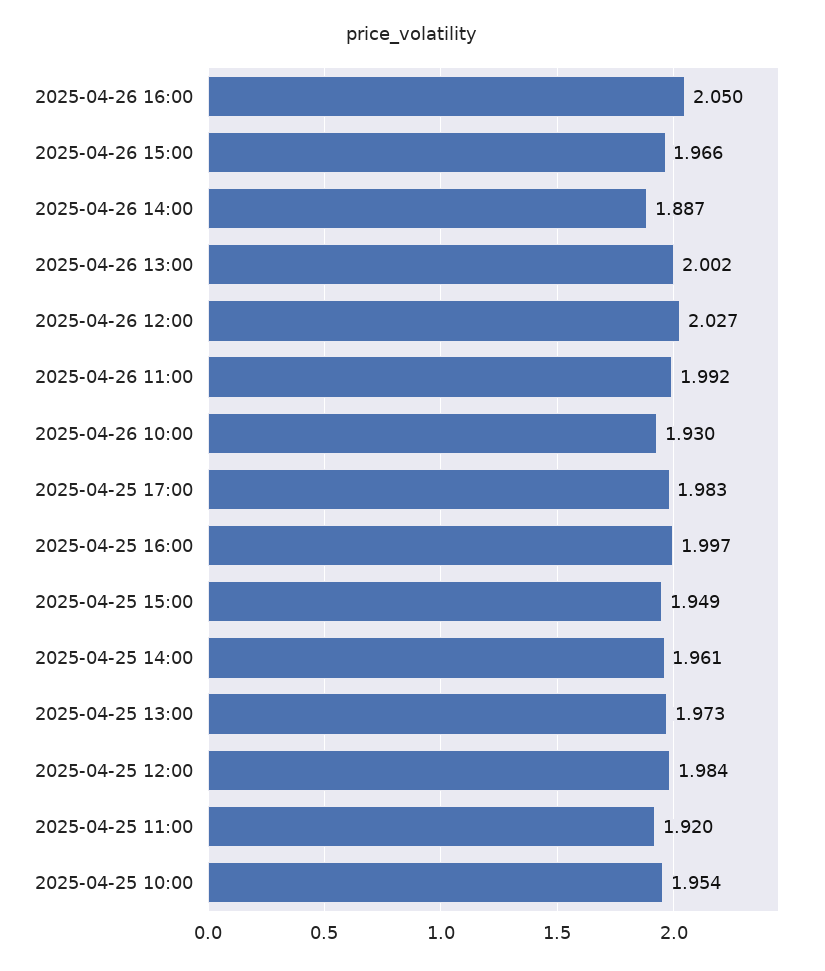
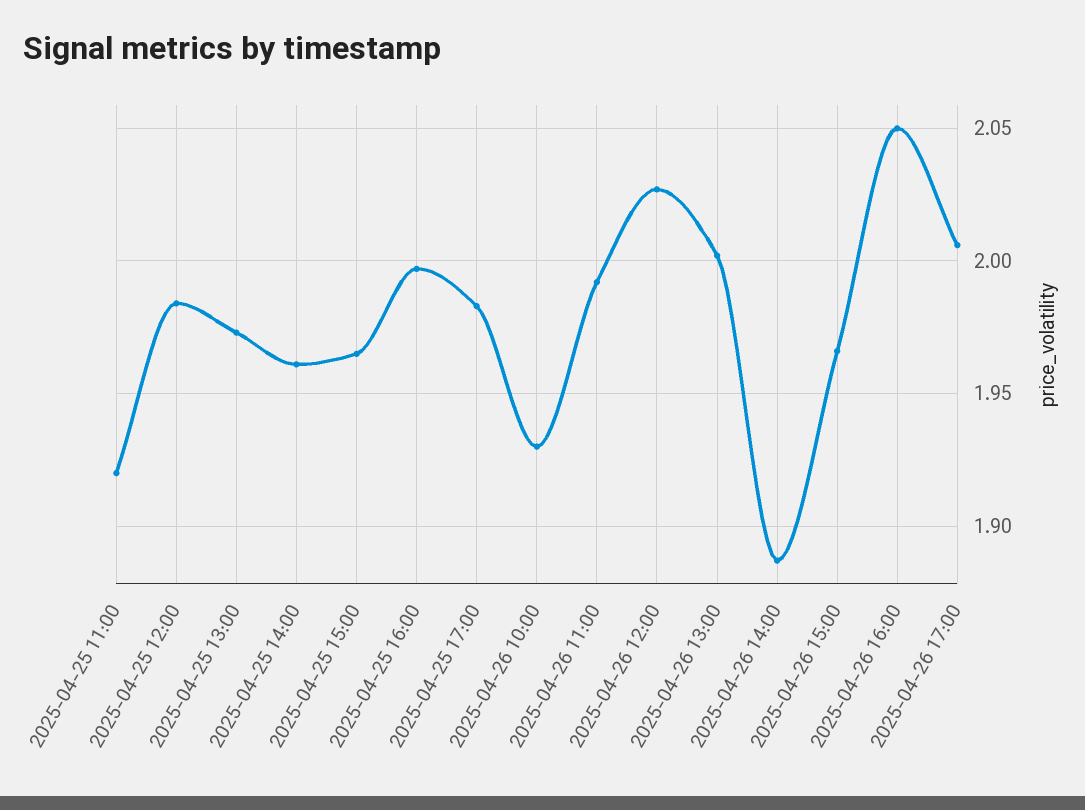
2025-04-25 15:00: 1.949 -> 1.965
2025-04-25 10:00: 1.954 -> none
2025-04-26 17:00: none -> 2.005

